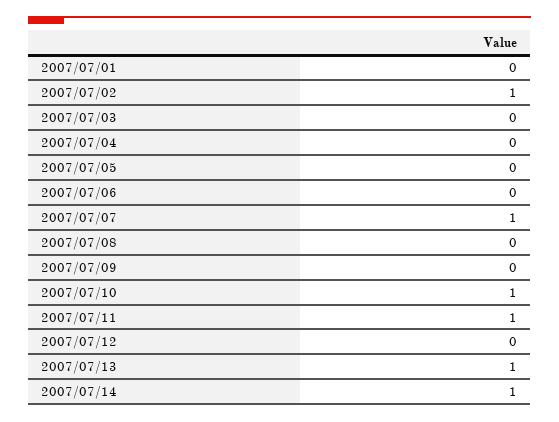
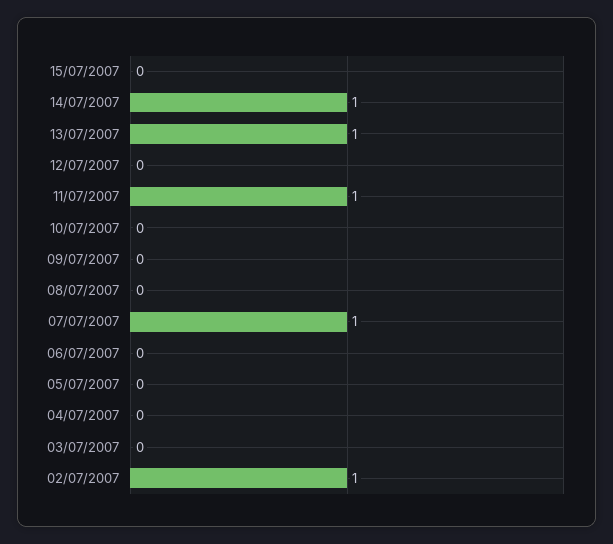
2007/07/01: 0 -> none
2007/07/10: 1 -> 0
15/07/2007: none -> 0

